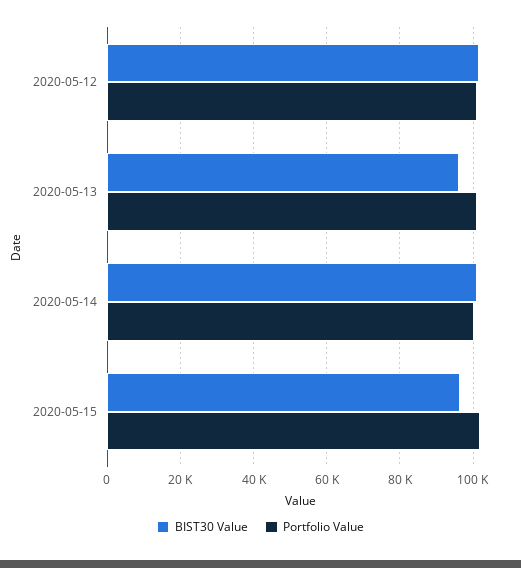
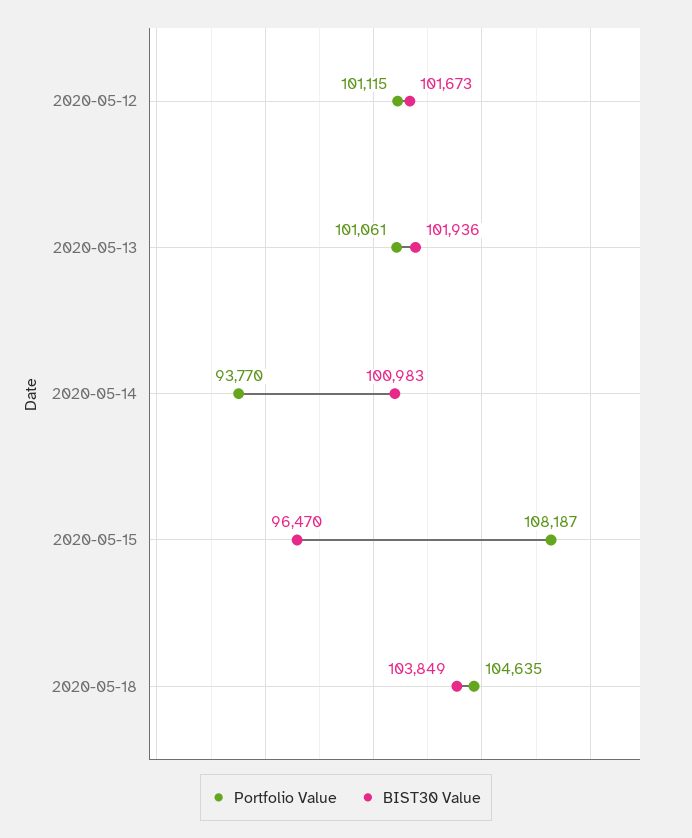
BIST30 Value, 2020-05-13: 96000 -> 101936
Portfolio Value, 2020-05-14: 100000 -> 93770
Portfolio Value, 2020-05-15: 102000 -> 108187
Portfolio Value, 2020-05-18: none -> 104635
BIST30 Value, 2020-05-18: none -> 103849

